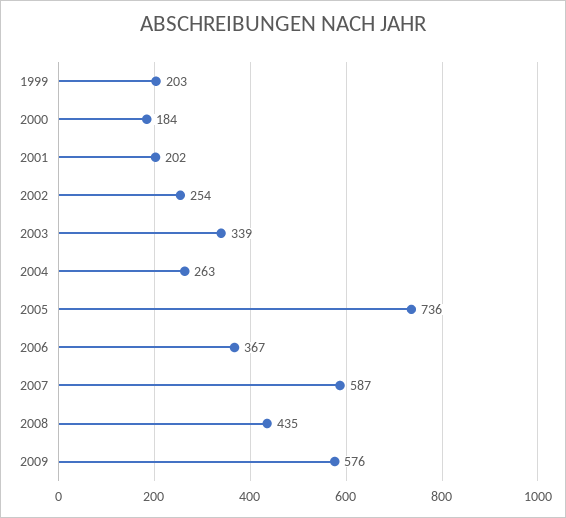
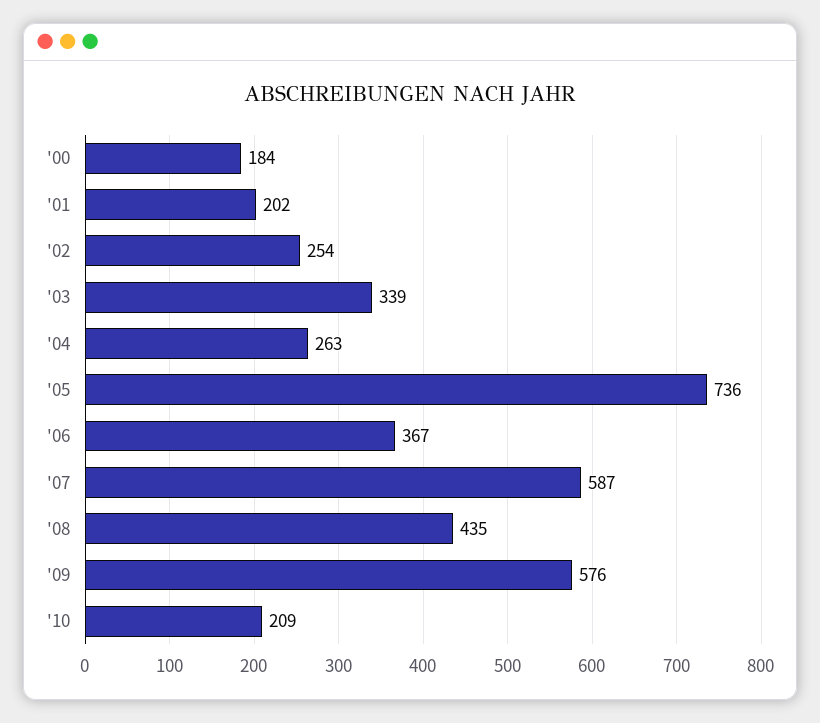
1999: 203 -> none
'10: none -> 209

